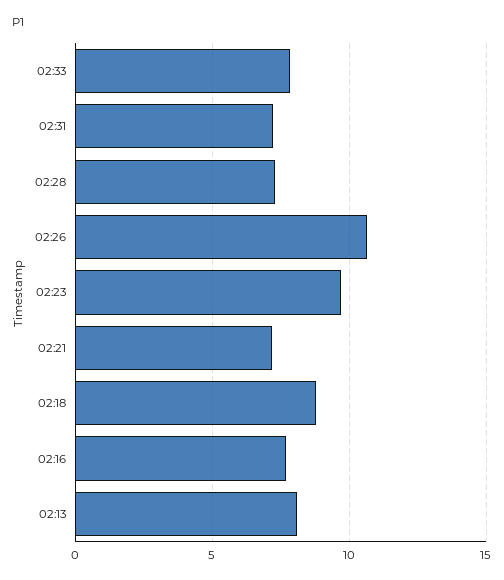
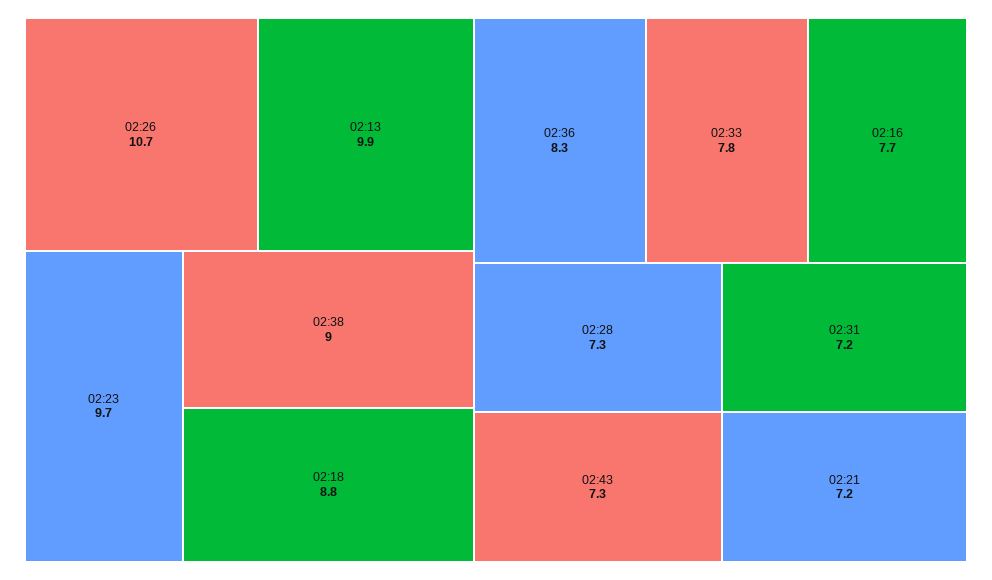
02:13: 8 -> 9.9
02:38: none -> 9
02:36: none -> 8.3
02:43: none -> 7.3

